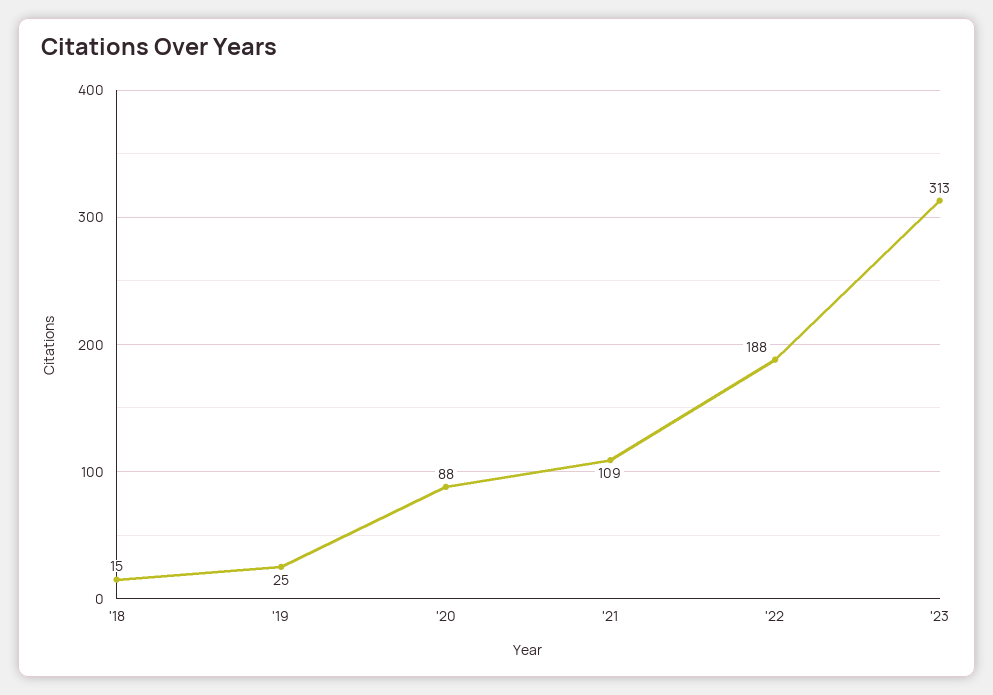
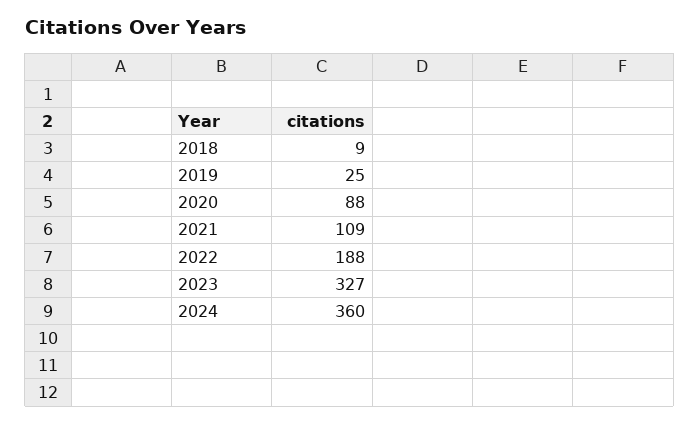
'18: 15 -> 9
'23: 313 -> 327
2024: none -> 360

